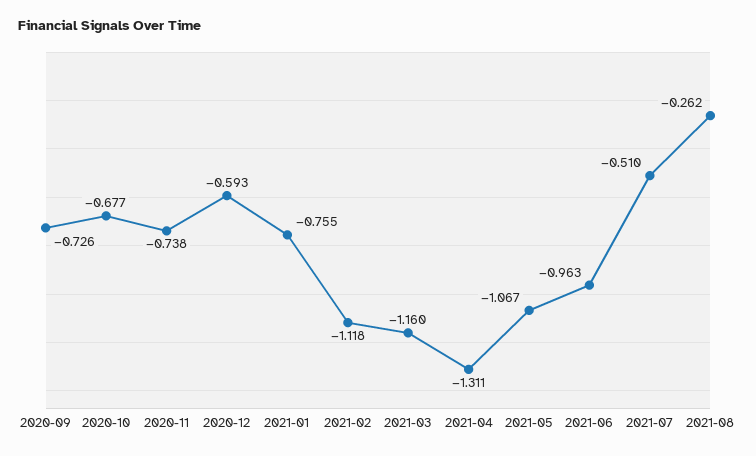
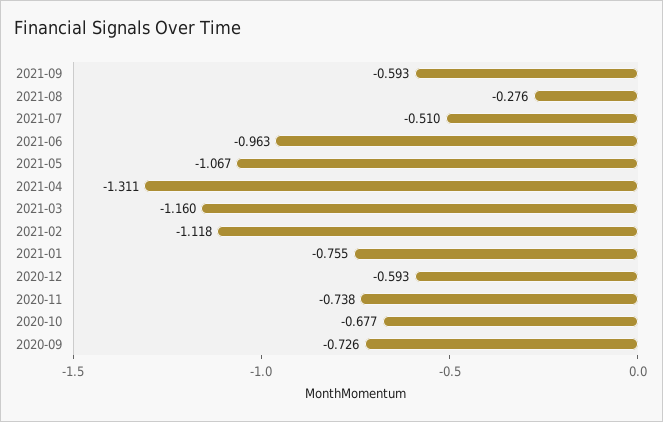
2021-08: -0.262 -> -0.276
2021-09: none -> -0.593

